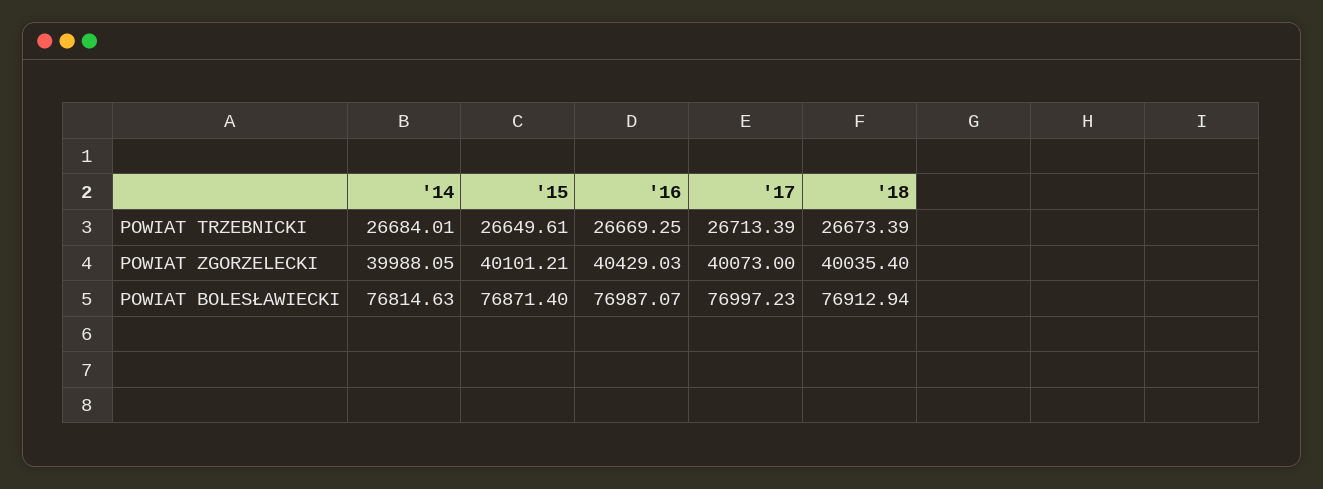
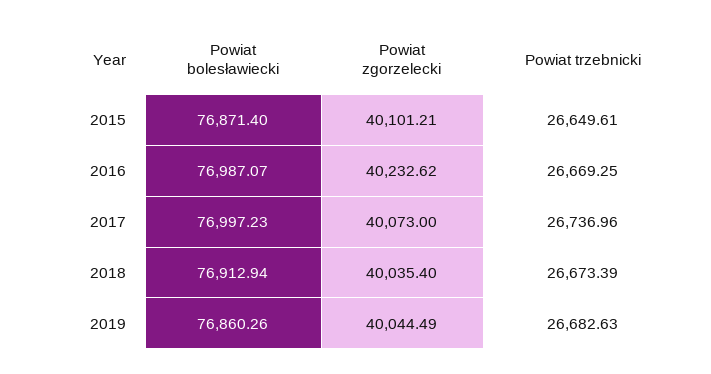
'14, POWIAT TRZEBNICKI: 26684.01 -> none
'17, POWIAT TRZEBNICKI: 26713.39 -> 26736.96
'14, POWIAT ZGORZELECKI: 39988.05 -> none
'16, POWIAT ZGORZELECKI: 40429.03 -> 40232.62
'14, POWIAT BOLESŁAWIECKI: 76814.63 -> none
2019, POWIAT BOLESŁAWIECKI: none -> 76860.26
2019, POWIAT ZGORZELECKI: none -> 40044.49
2019, POWIAT TRZEBNICKI: none -> 26682.63

